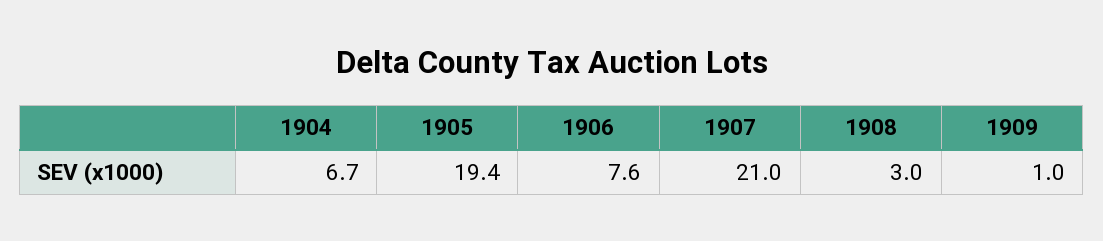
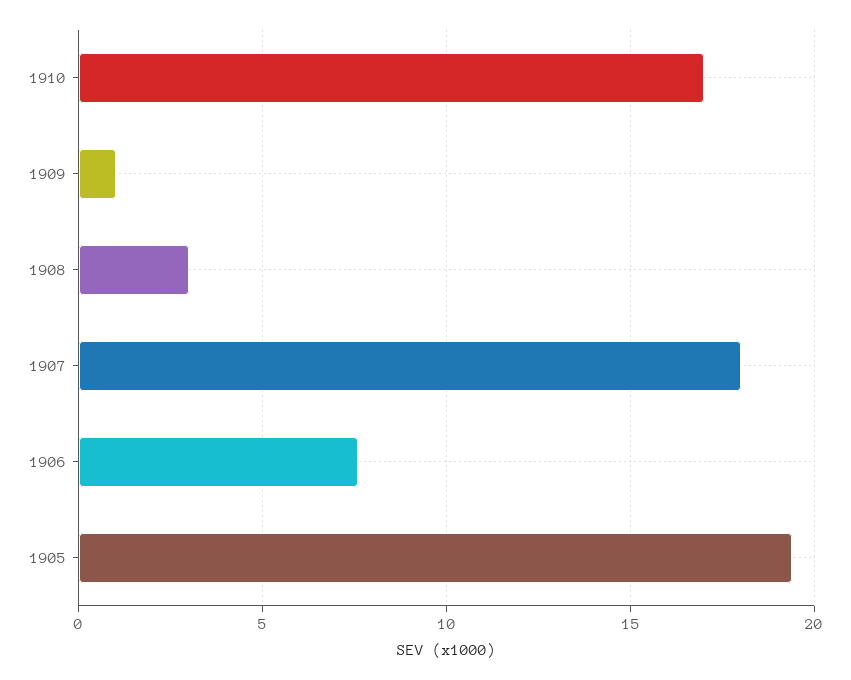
1904: 6.7 -> none
1907: 21 -> 18
1910: none -> 17

